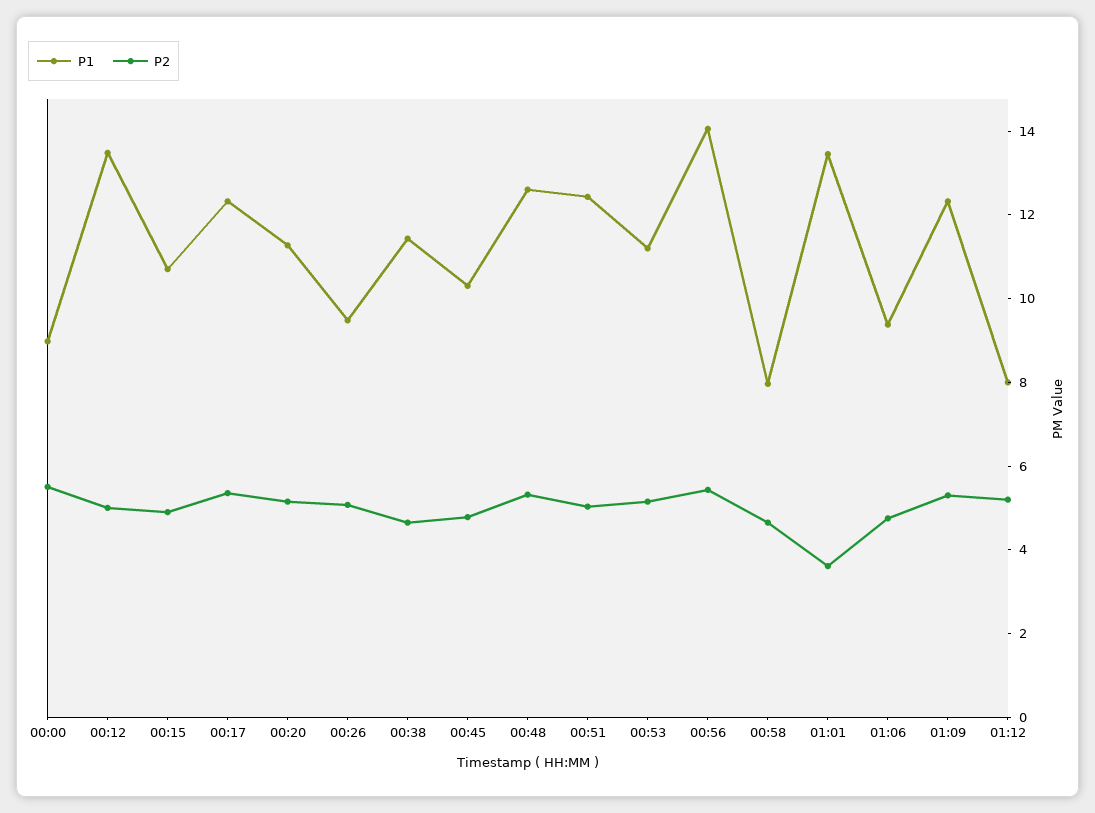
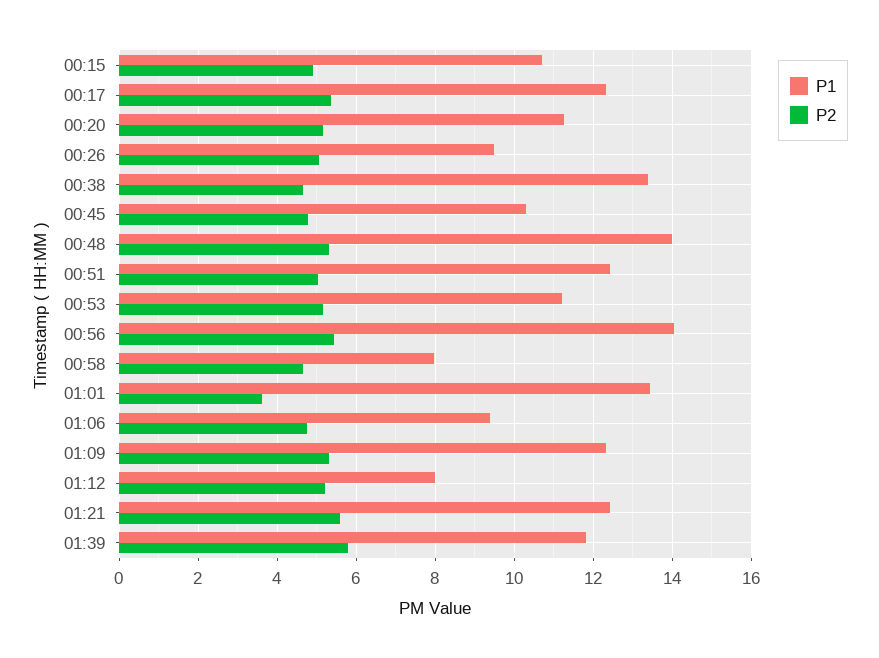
P1, 00:00: 9 -> none
P2, 00:00: 5.5 -> none
P1, 00:12: 13.5 -> none
P2, 00:12: 5 -> none
P1, 00:38: 11.5 -> 13.4
P1, 00:48: 12.5 -> 14
P1, 01:21: none -> 12.4
P2, 01:21: none -> 5.6
P1, 01:39: none -> 11.8
P2, 01:39: none -> 5.8

